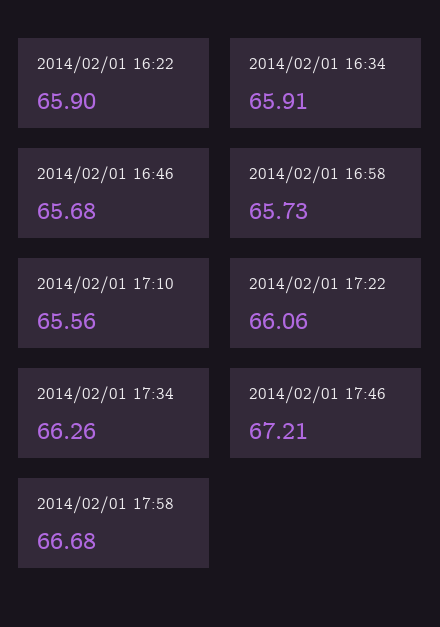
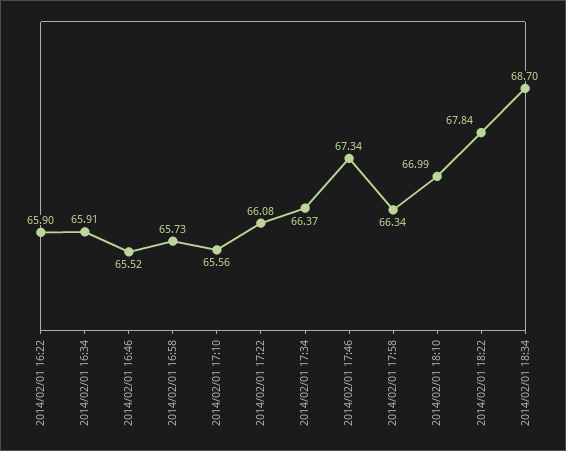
2014/02/01 16:46: 65.68 -> 65.52
2014/02/01 17:22: 66.06 -> 66.08
2014/02/01 17:34: 66.26 -> 66.37
2014/02/01 17:46: 67.21 -> 67.34
2014/02/01 17:58: 66.68 -> 66.34
2014/02/01 18:10: none -> 66.99
2014/02/01 18:22: none -> 67.84
2014/02/01 18:34: none -> 68.7

